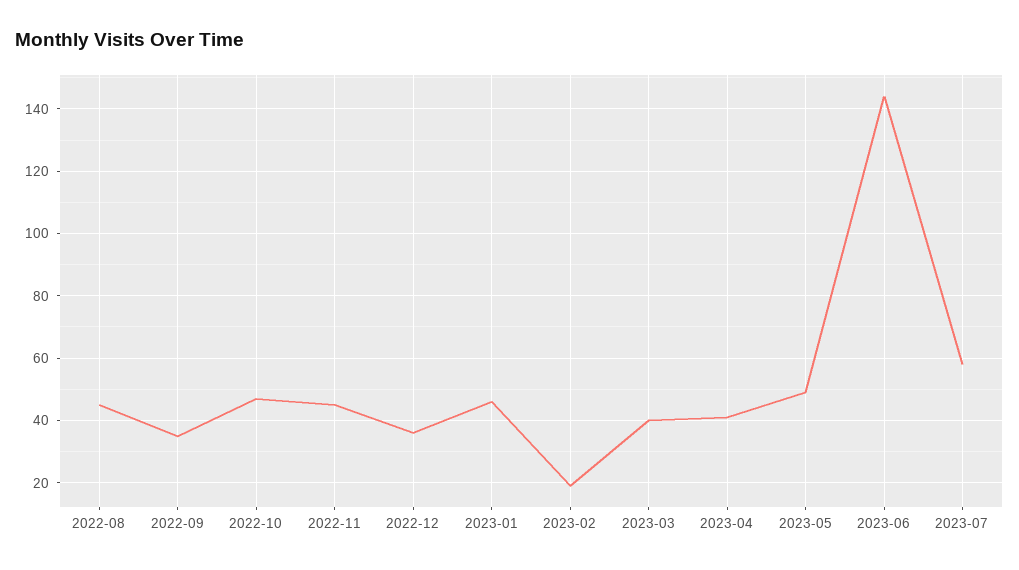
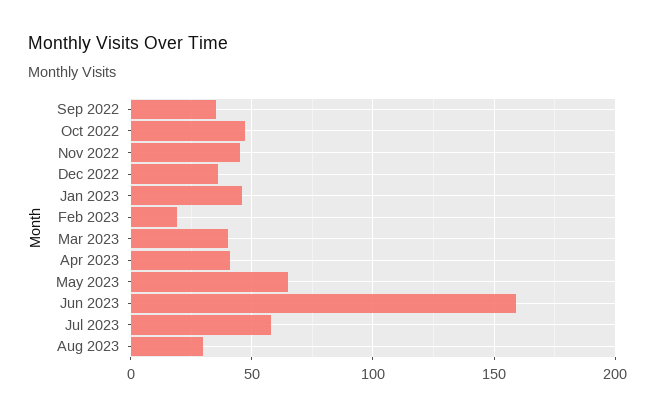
2022-08: 45 -> none
2023-05: 50 -> 65
2023-06: 145 -> 160
Aug 2023: none -> 30

